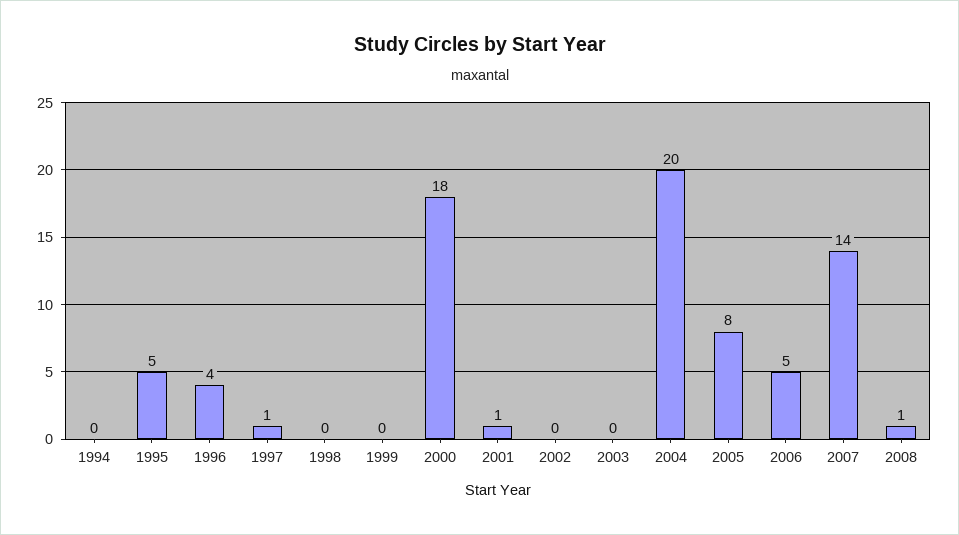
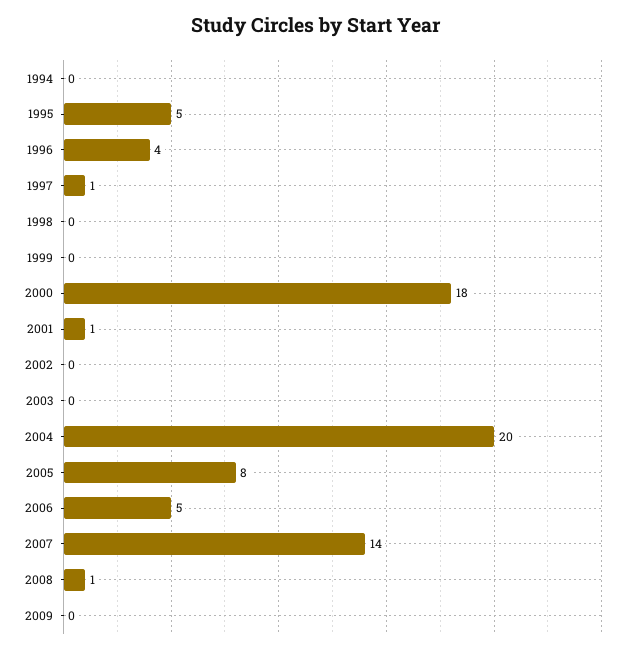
2009: none -> 0

